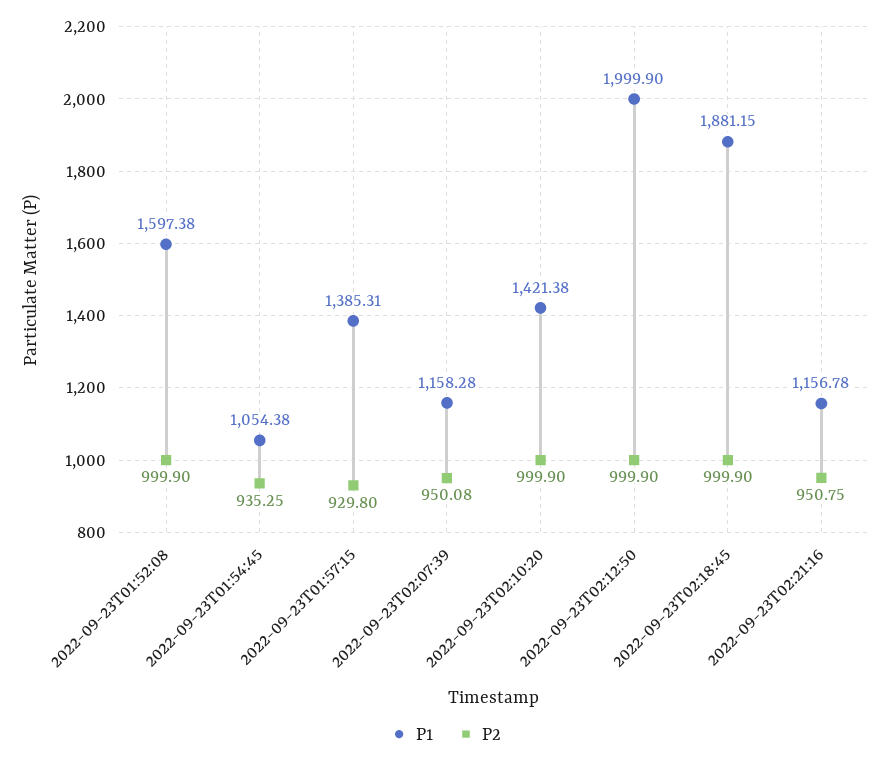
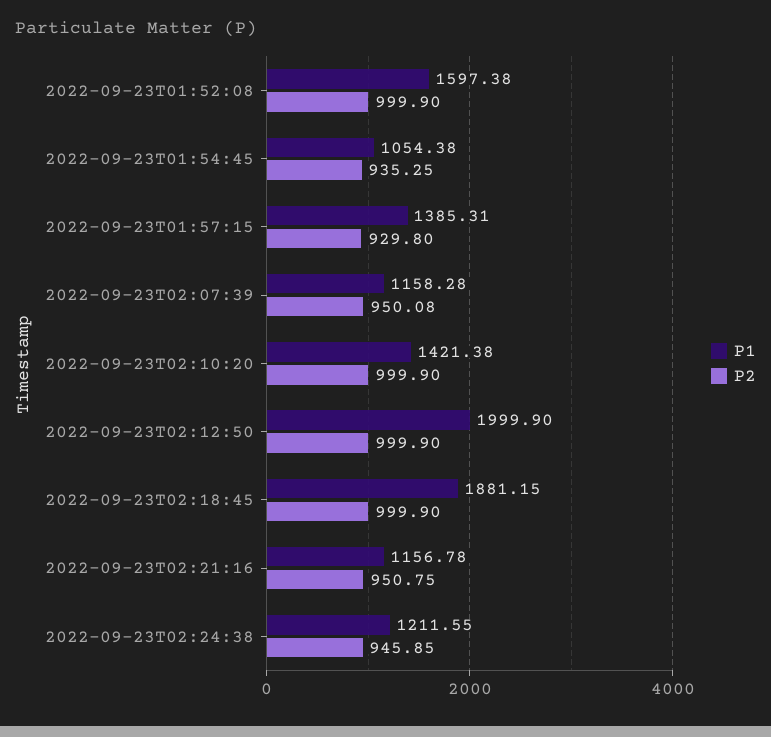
P1, 2022-09-23T02:24:38: none -> 1211.55
P2, 2022-09-23T02:24:38: none -> 945.85

